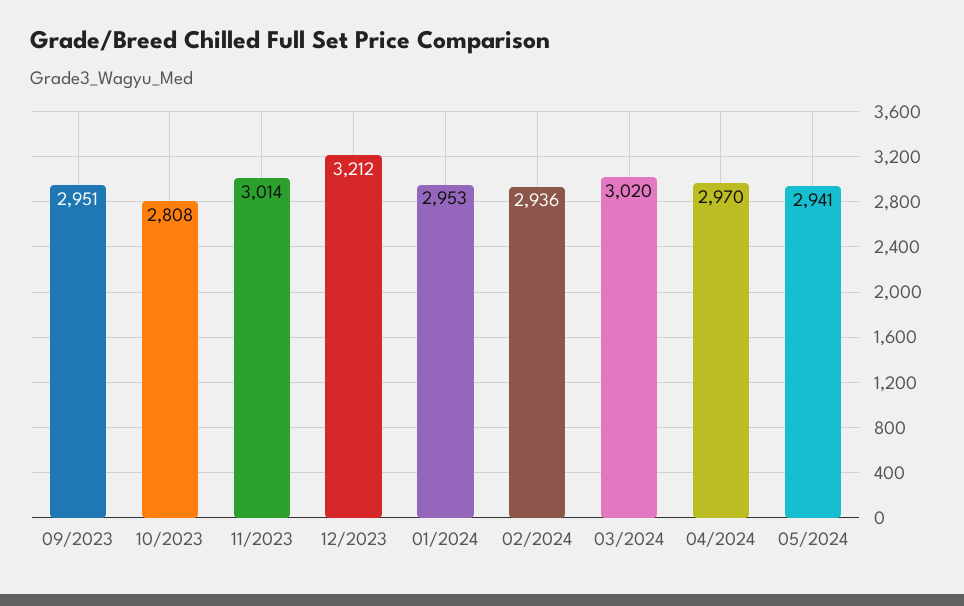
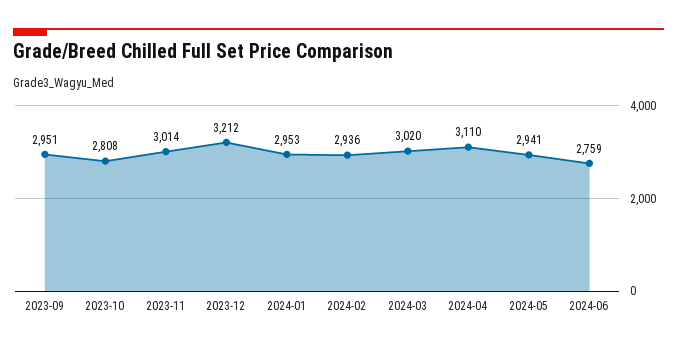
04/2024: 2970 -> 3110
2024-06: none -> 2759

